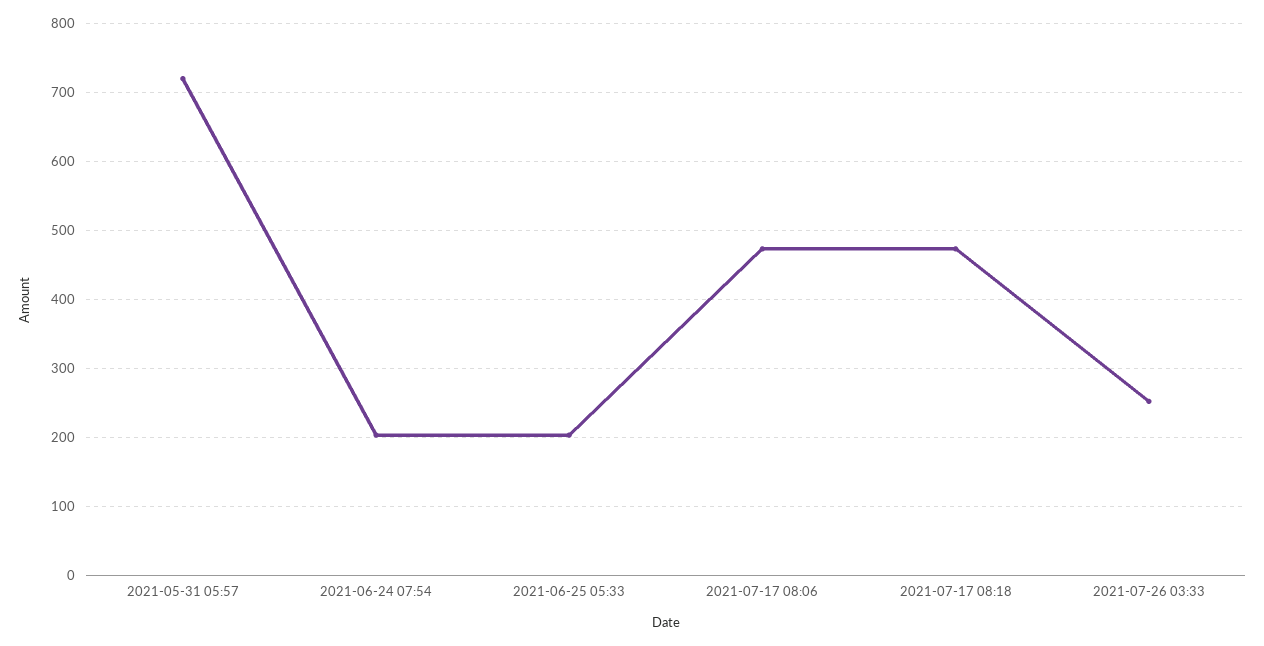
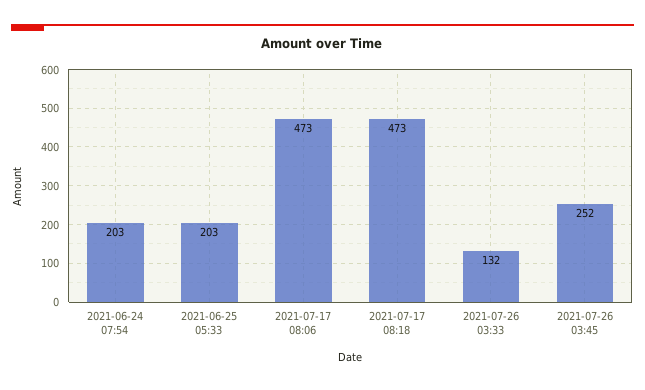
2021-05-31 05:57: 720 -> none
2021-07-26 03:33: 250 -> 132
2021-07-26 03:45: none -> 252

